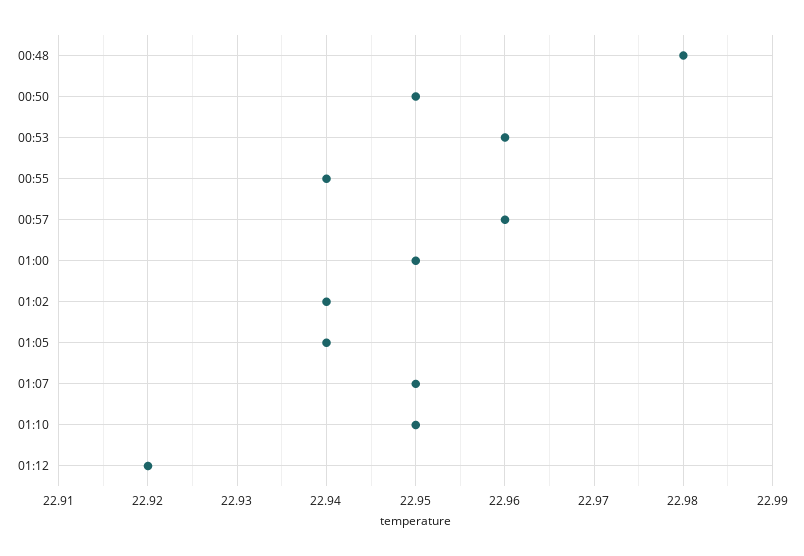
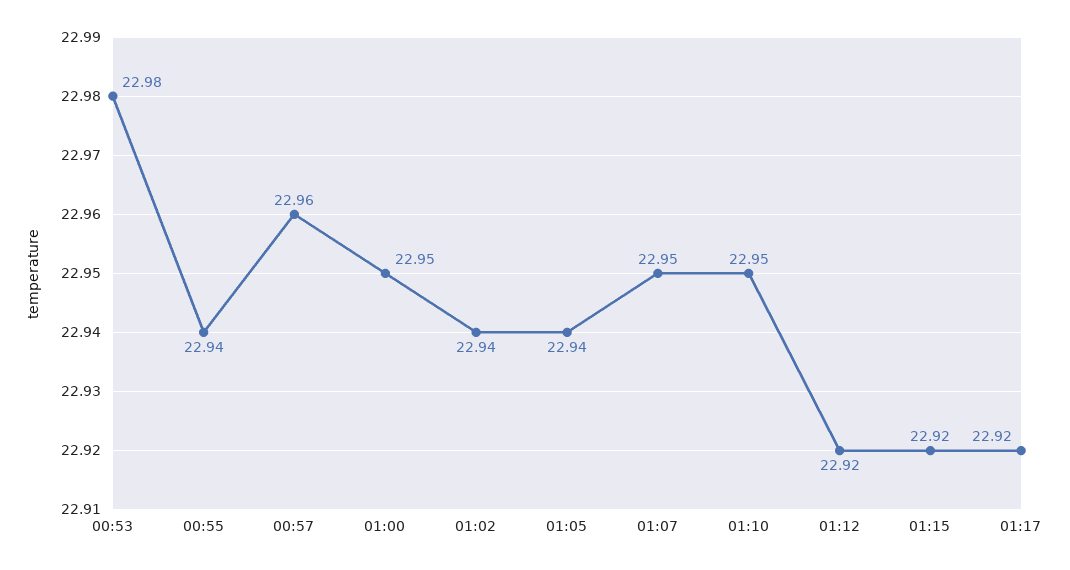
00:48: 22.98 -> none
00:50: 22.95 -> none
00:53: 22.96 -> 22.98
01:15: none -> 22.92
01:17: none -> 22.92

